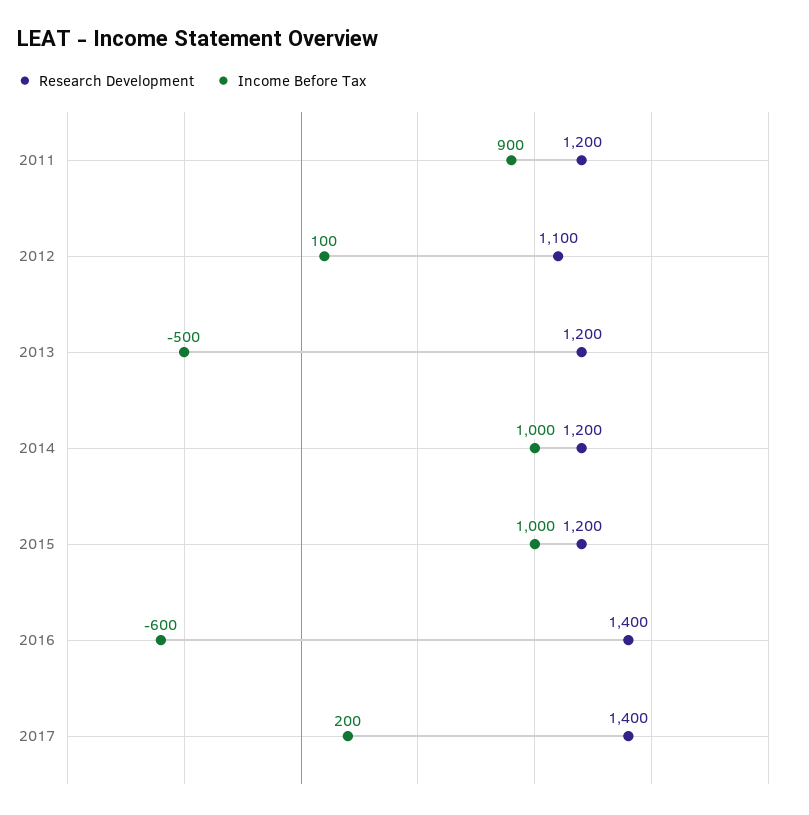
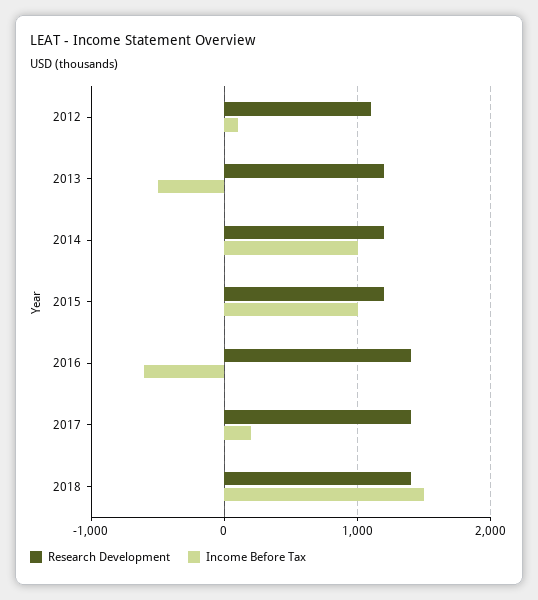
Research Development, 2011: 1200 -> none
Income Before Tax, 2011: 900 -> none
Research Development, 2018: none -> 1400
Income Before Tax, 2018: none -> 1500

